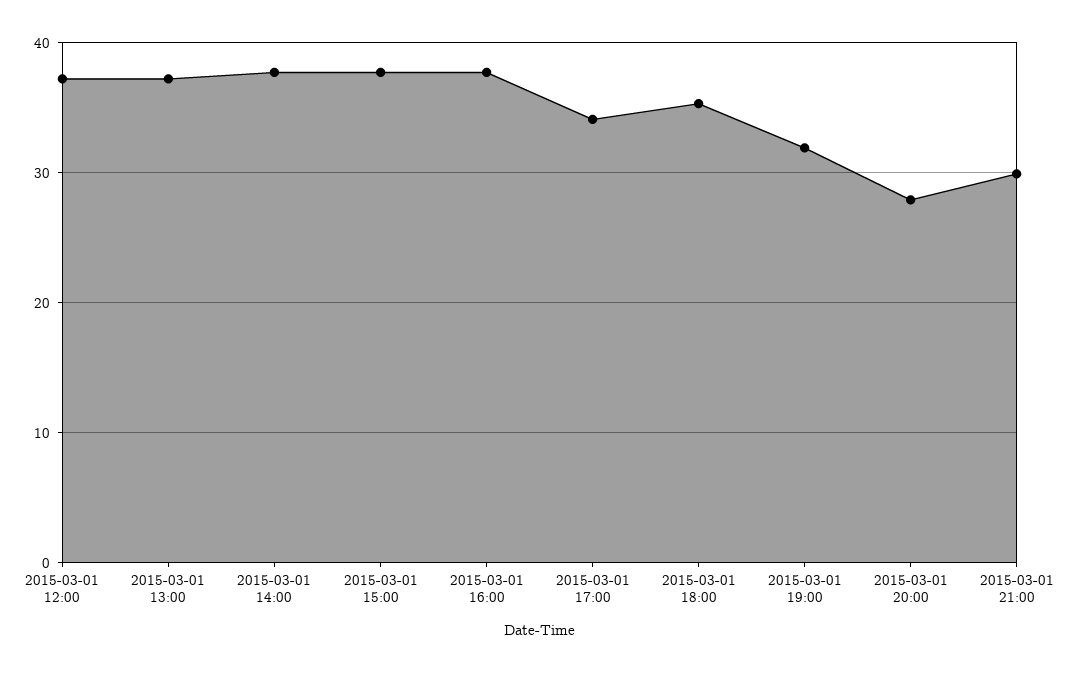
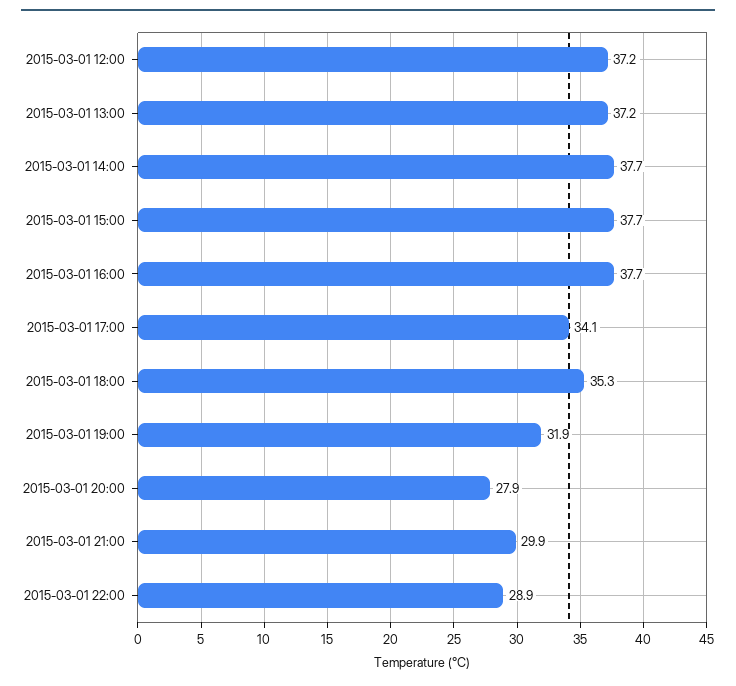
2015-03-01 22:00: none -> 28.9

